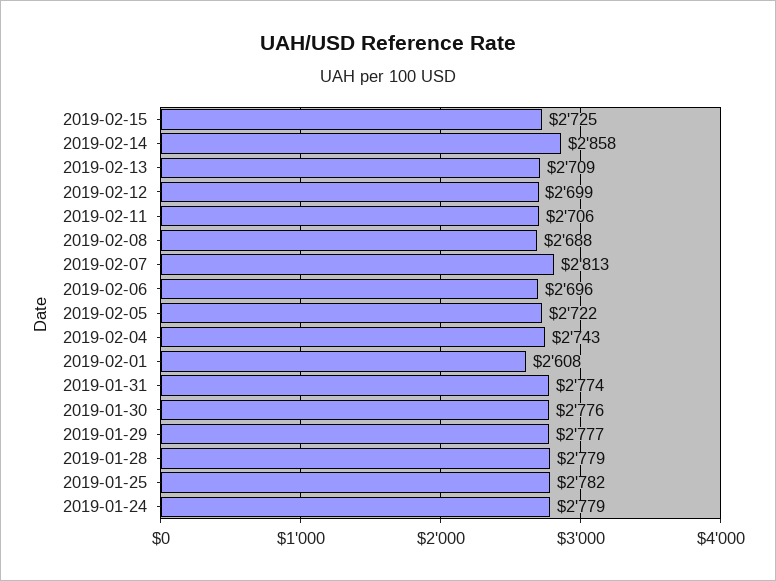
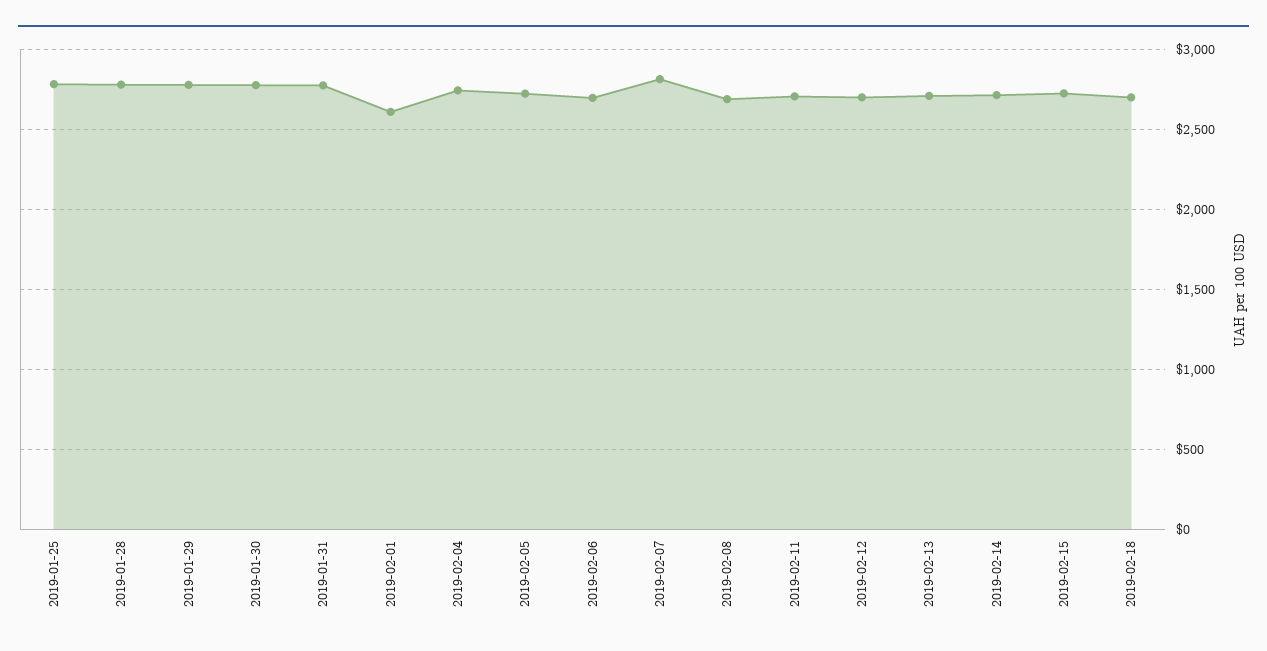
2019-02-14: 2858 -> 2700
2019-01-24: 2779 -> none
2019-02-18: none -> 2700

